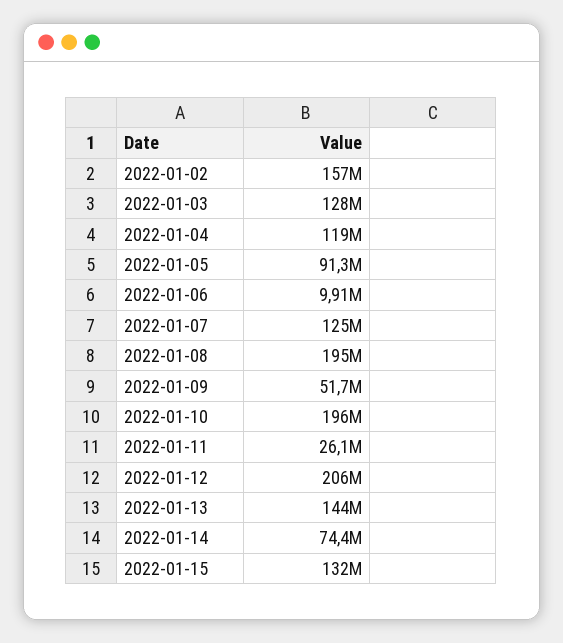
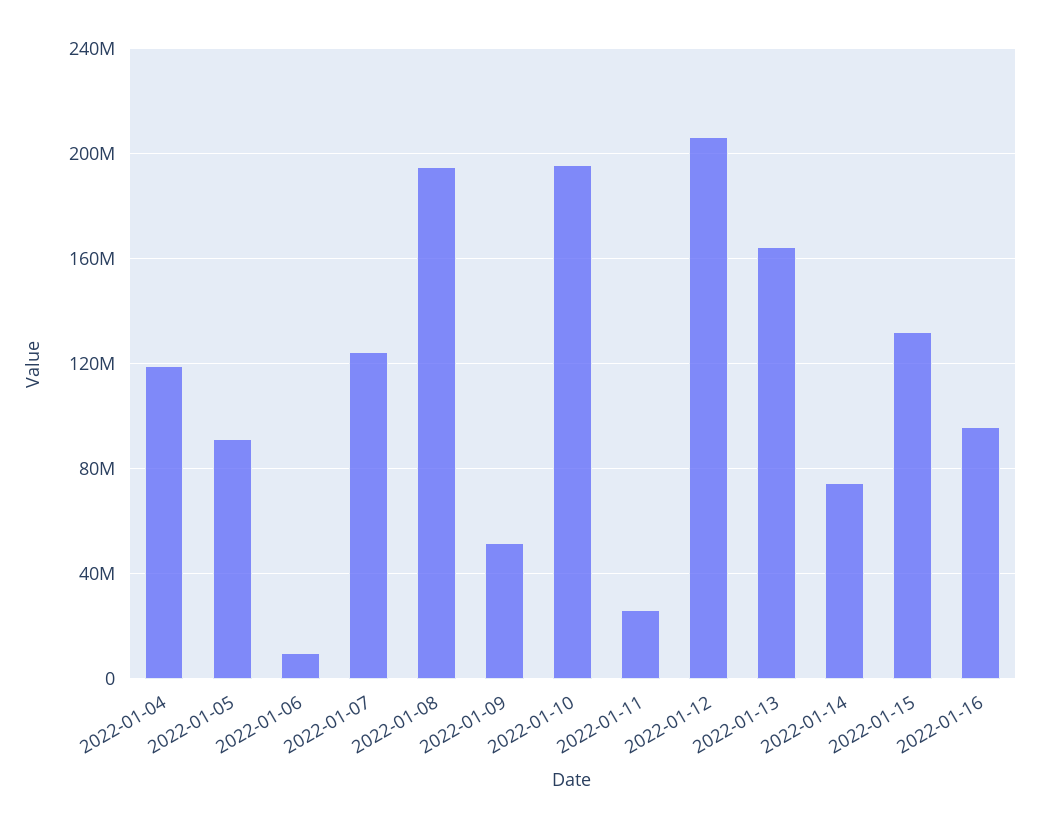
2022-01-02: 157000000 -> none
2022-01-03: 128000000 -> none
2022-01-13: 144000000 -> 165000000
2022-01-16: none -> 95000000

